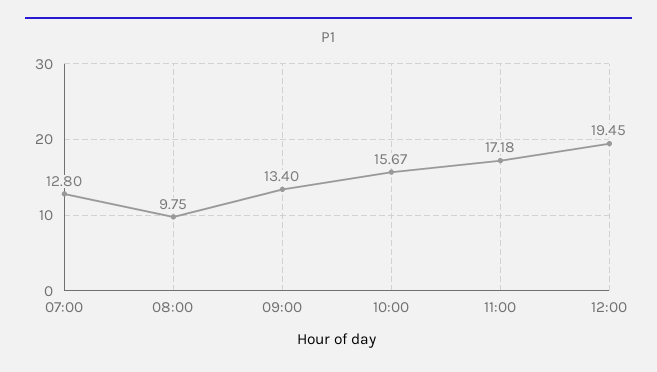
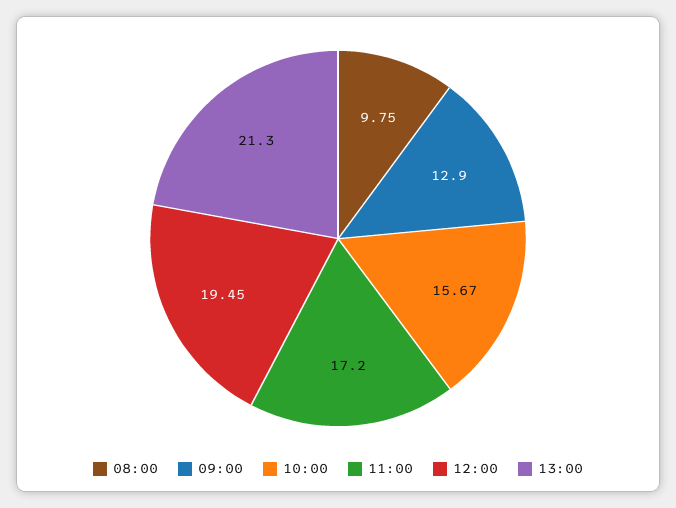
07:00: 12.8 -> none
09:00: 13.4 -> 12.9
11:00: 17.18 -> 17.2
13:00: none -> 21.3

